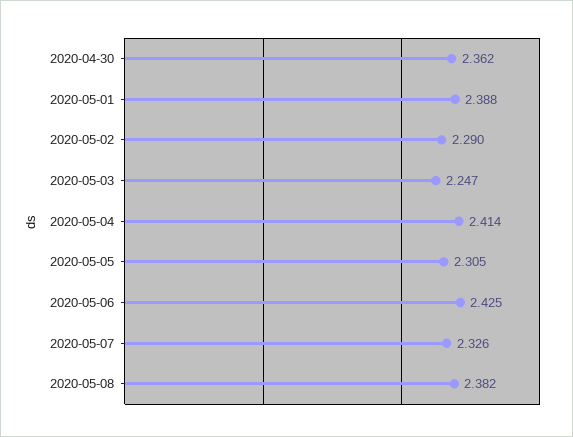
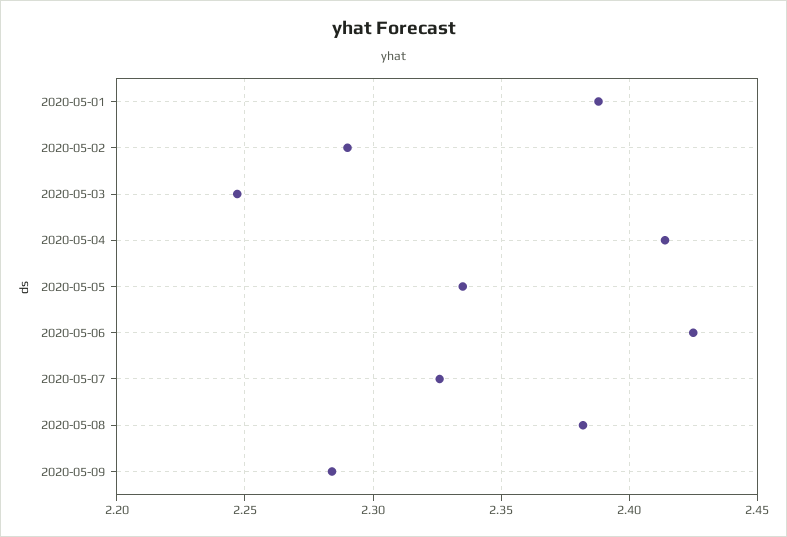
2020-04-30: 2.362 -> none
2020-05-05: 2.305 -> 2.335
2020-05-09: none -> 2.285

